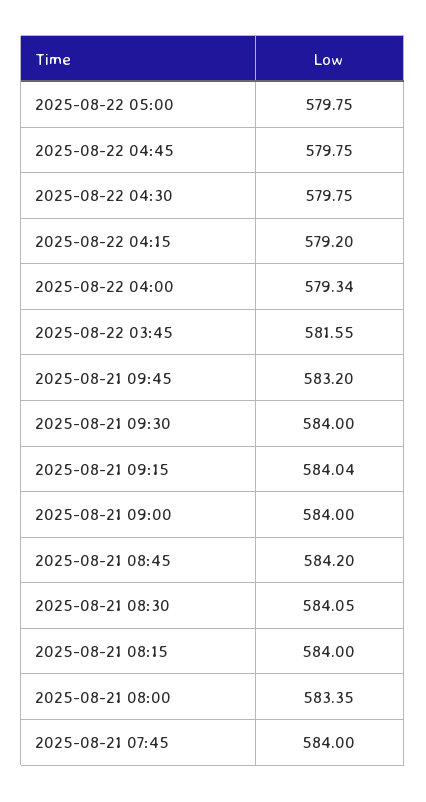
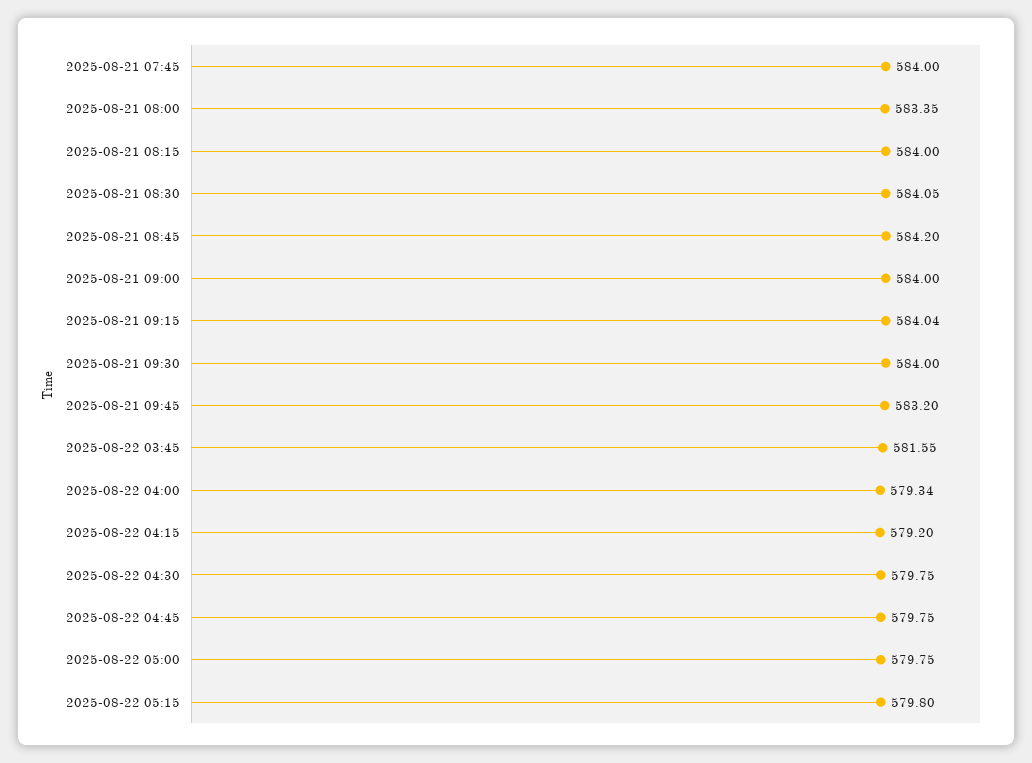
2025-08-22 05:15: none -> 579.8

